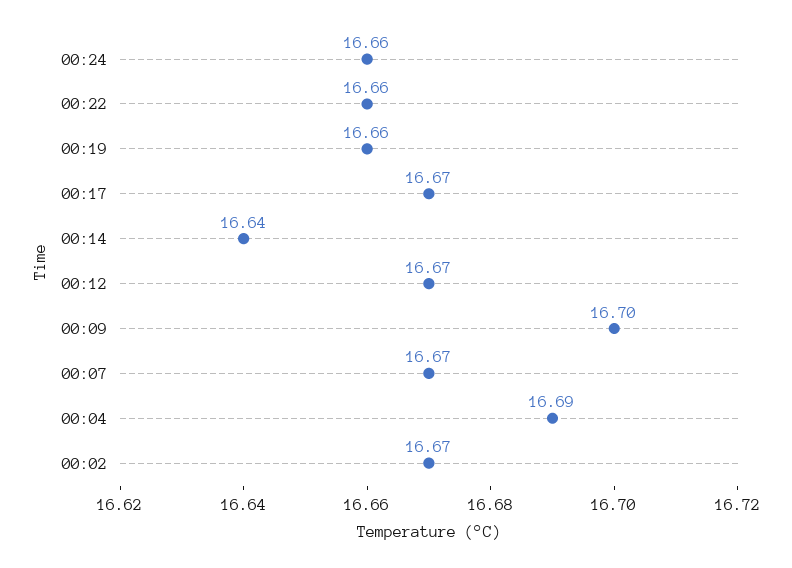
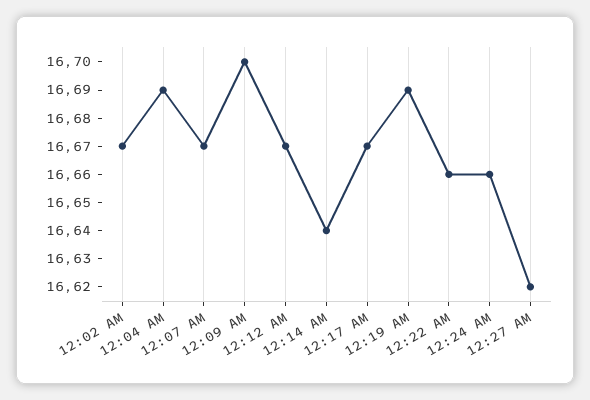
00:19: 16.66 -> 16.69
12:27 AM: none -> 16.62

